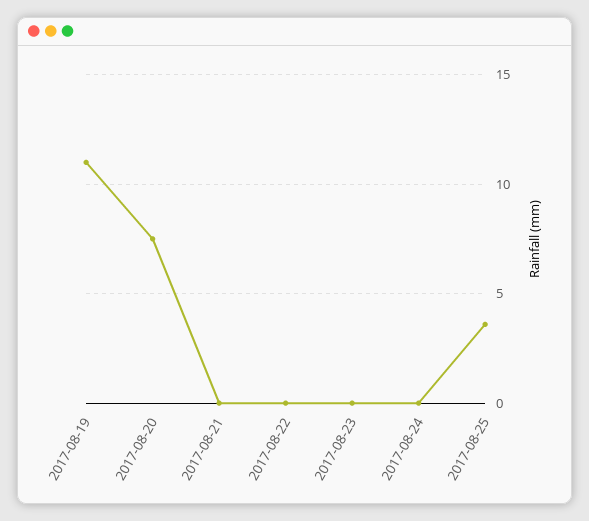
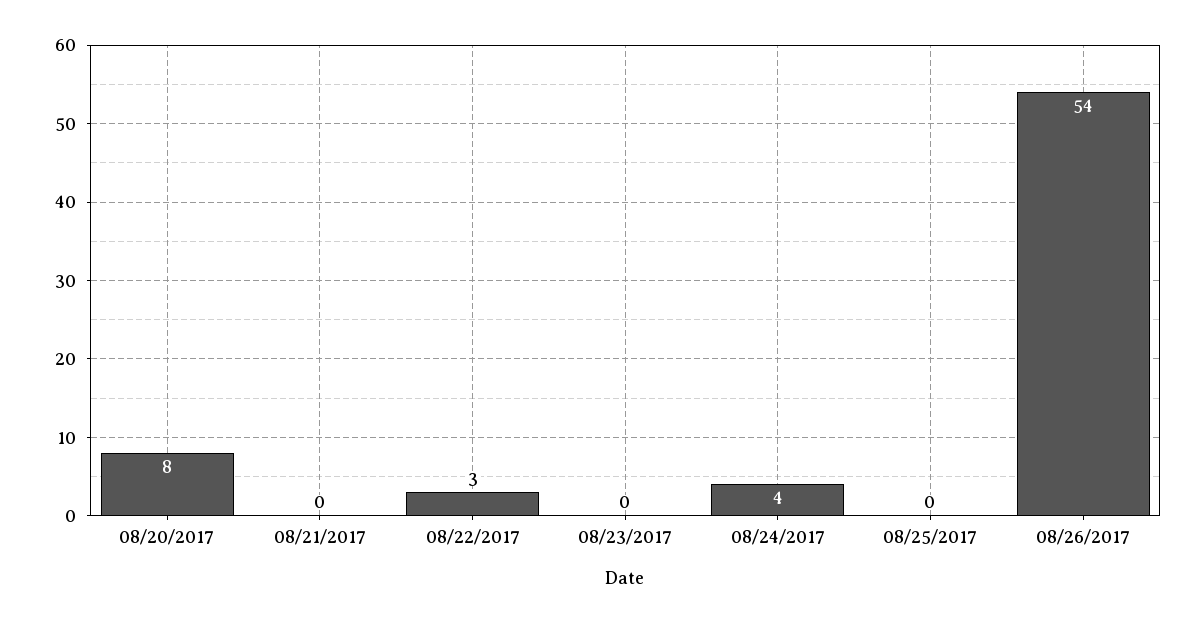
2017-08-19: 11 -> none
2017-08-22: 0 -> 3
2017-08-24: 0 -> 4
2017-08-25: 3.5 -> 0
08/26/2017: none -> 54

